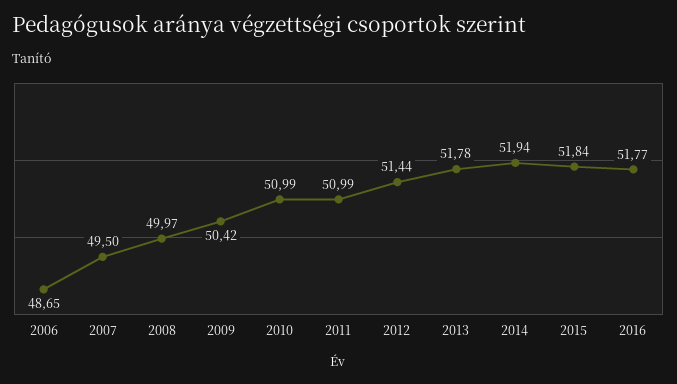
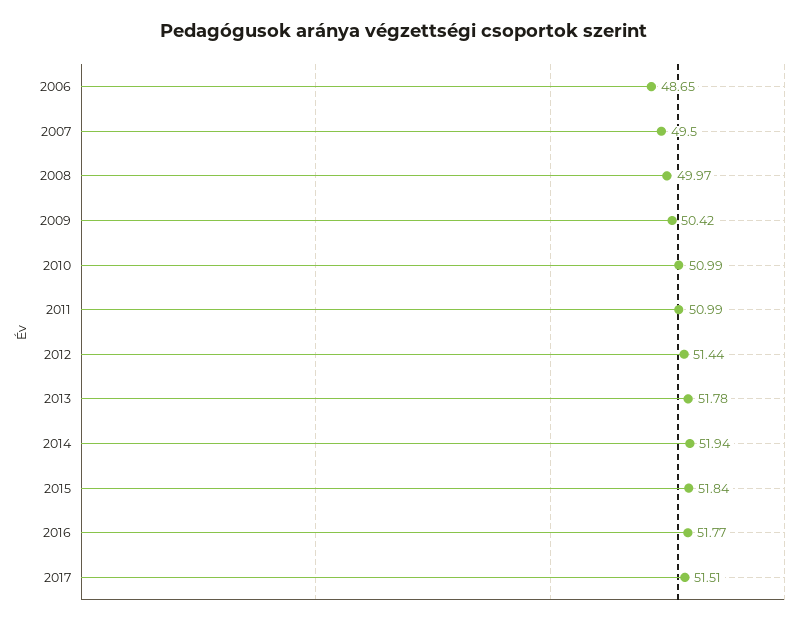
2017: none -> 51.51

